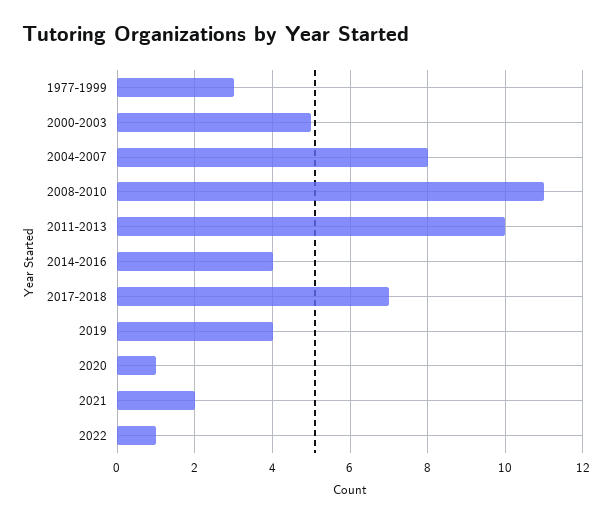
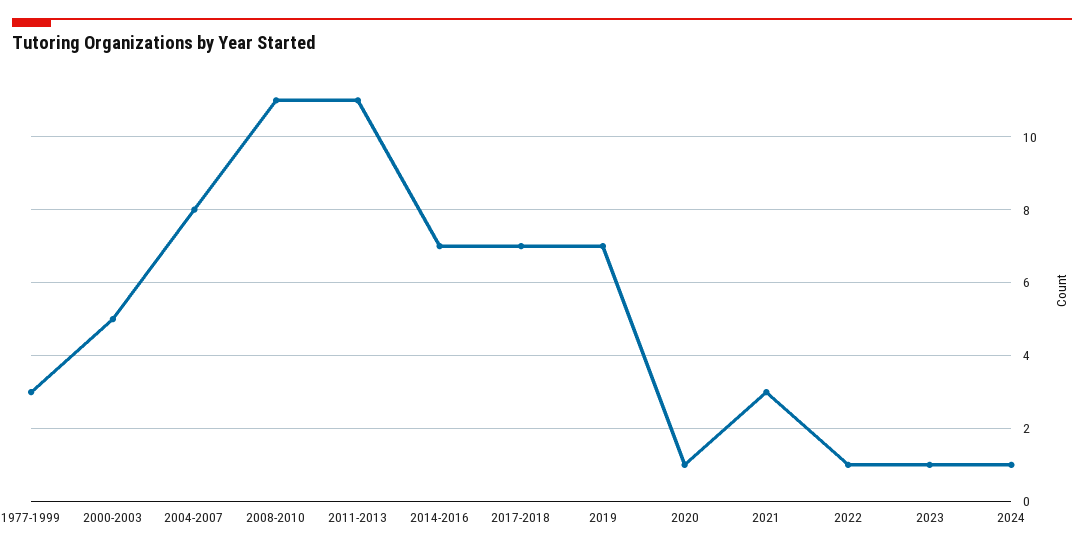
2011-2013: 10 -> 11
2014-2016: 4 -> 7
2019: 4 -> 7
2021: 2 -> 3
2023: none -> 1
2024: none -> 1

